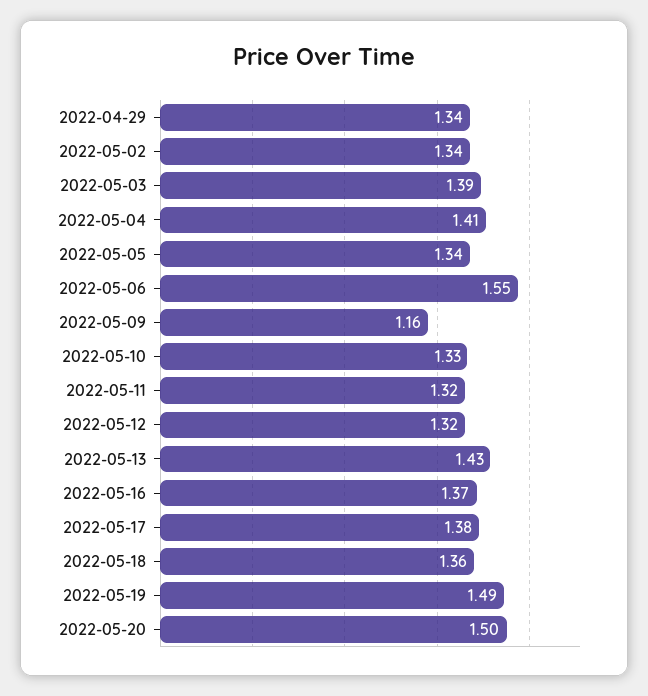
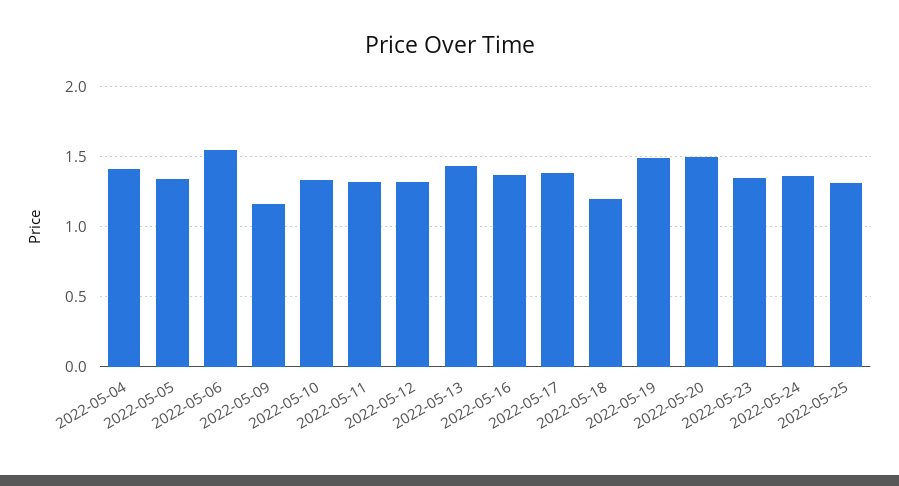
2022-04-29: 1.34 -> none
2022-05-02: 1.34 -> none
2022-05-03: 1.39 -> none
2022-05-18: 1.36 -> 1.2
2022-05-23: none -> 1.35
2022-05-24: none -> 1.35
2022-05-25: none -> 1.3

